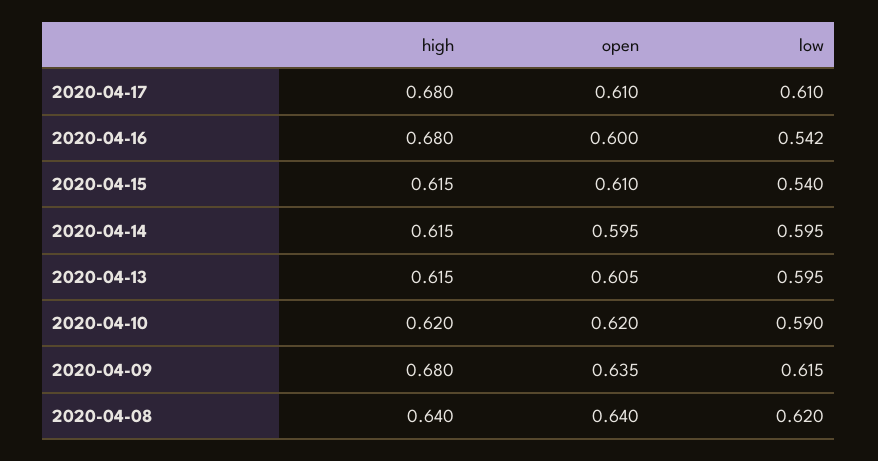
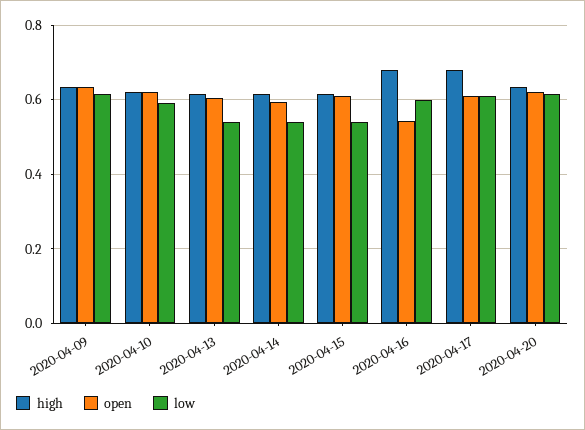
open, 2020-04-16: 0.6 -> 0.54
low, 2020-04-16: 0.542 -> 0.6
low, 2020-04-14: 0.595 -> 0.54
low, 2020-04-13: 0.595 -> 0.54
high, 2020-04-09: 0.68 -> 0.64
high, 2020-04-08: 0.64 -> none
open, 2020-04-08: 0.64 -> none
low, 2020-04-08: 0.62 -> none
high, 2020-04-20: none -> 0.64
open, 2020-04-20: none -> 0.62
low, 2020-04-20: none -> 0.62

